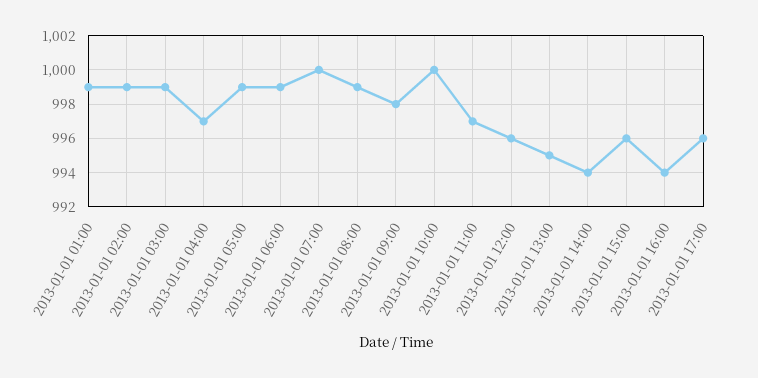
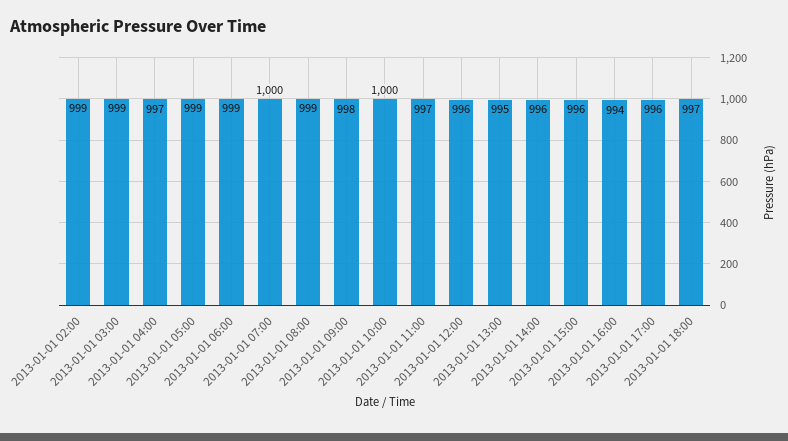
2013-01-01 01:00: 999 -> none
2013-01-01 14:00: 994 -> 996
2013-01-01 18:00: none -> 997

